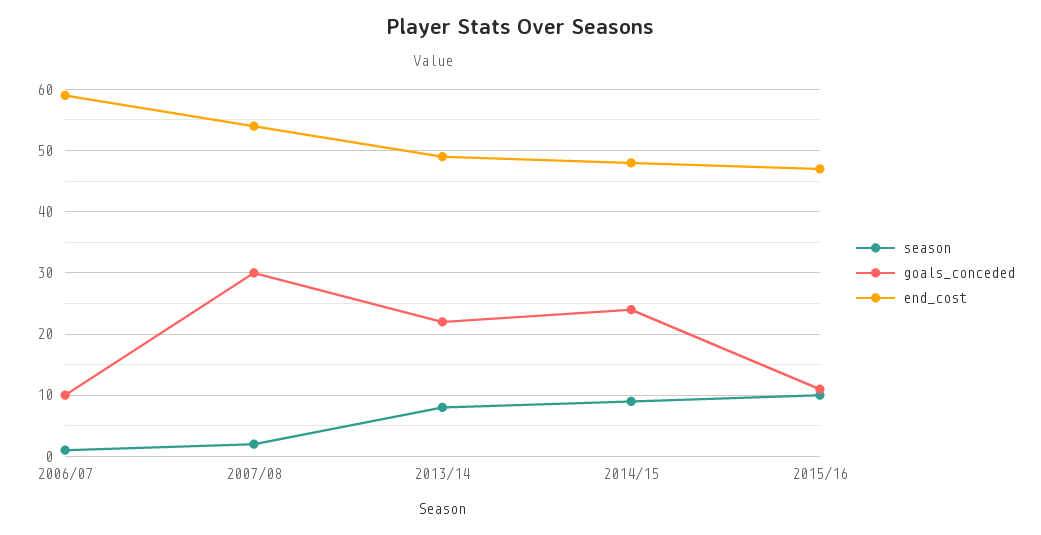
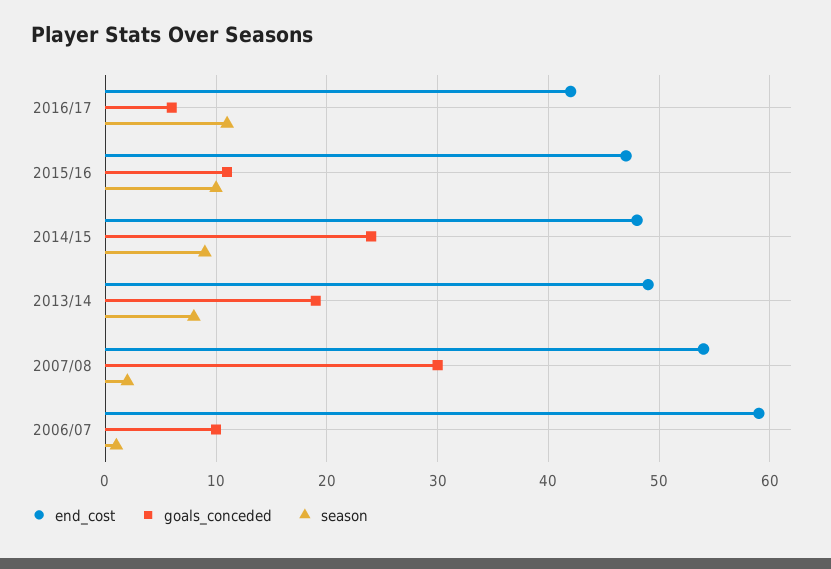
goals_conceded, 2013/14: 22 -> 19
end_cost, 2016/17: none -> 42
goals_conceded, 2016/17: none -> 6
season, 2016/17: none -> 11

